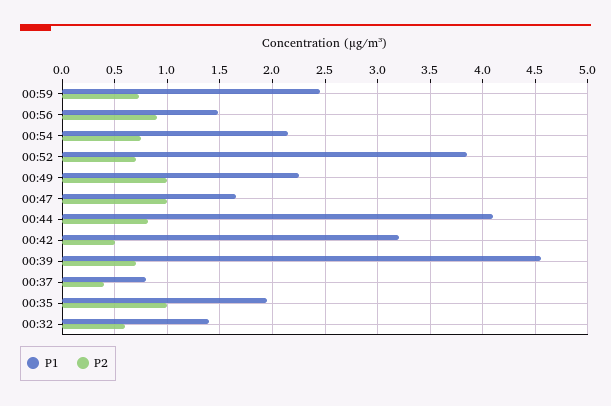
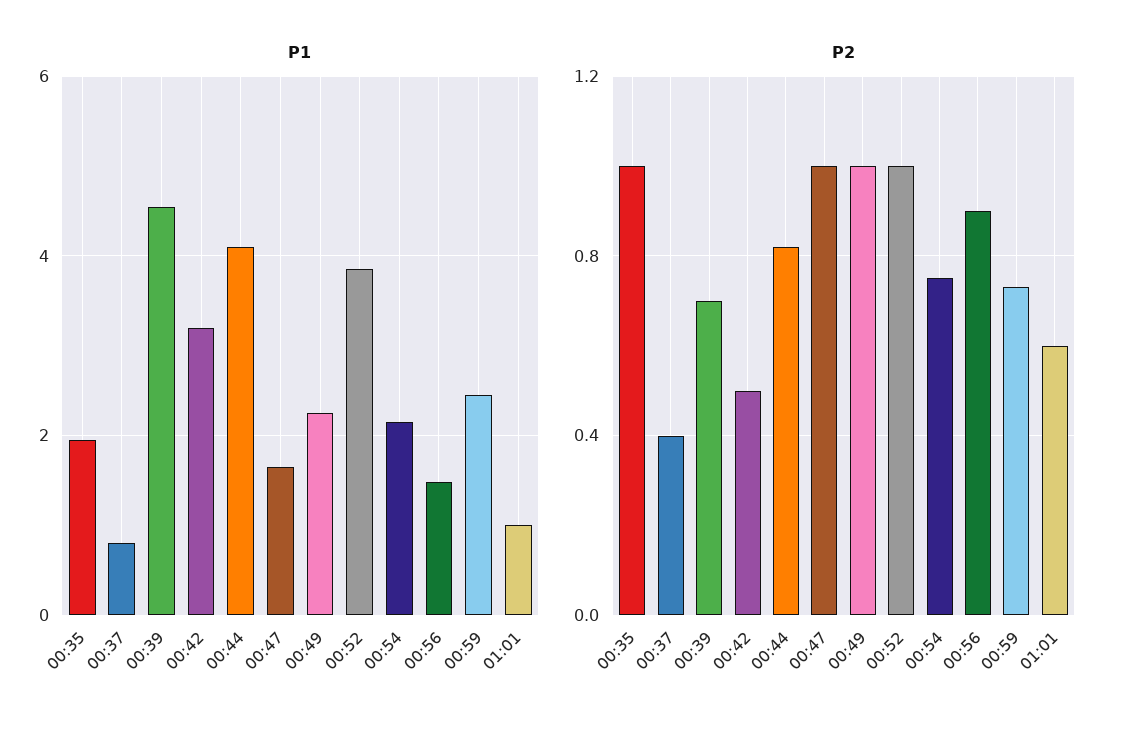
P2, 00:52: 0.7 -> 1
P1, 00:32: 1.4 -> none
P2, 00:32: 0.6 -> none
P1, 01:01: none -> 1
P2, 01:01: none -> 0.6

